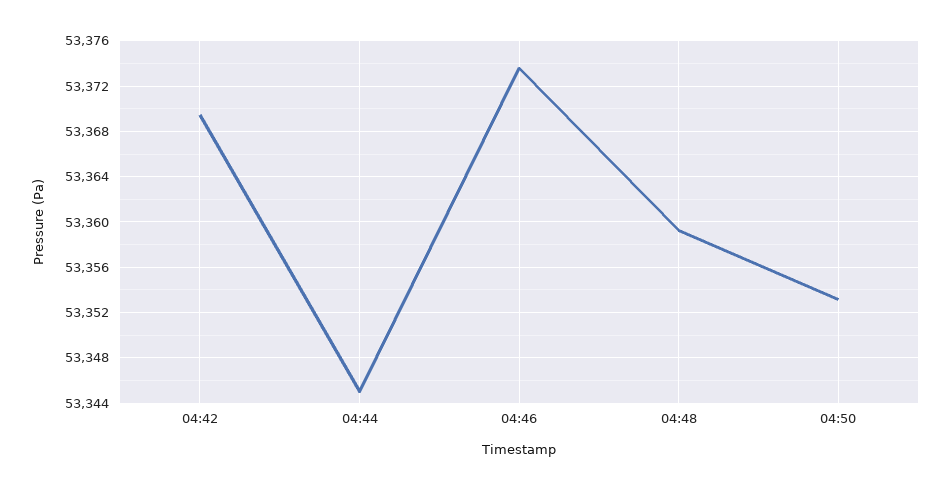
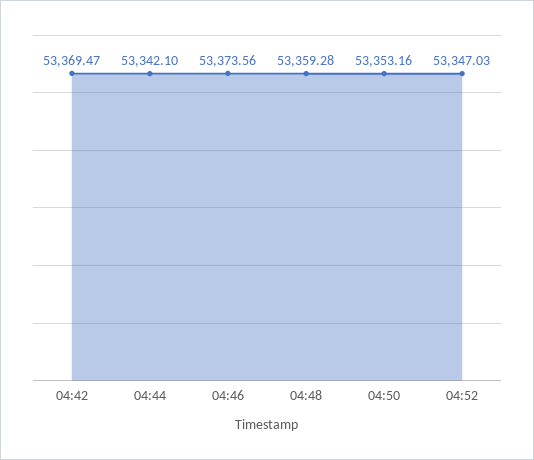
04:44: 53345 -> 53342.1
04:52: none -> 53347.03

